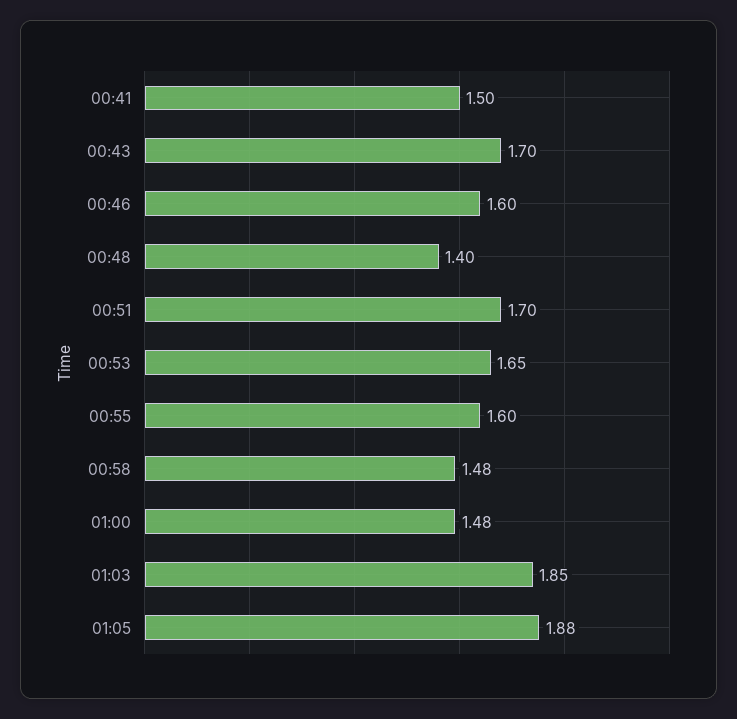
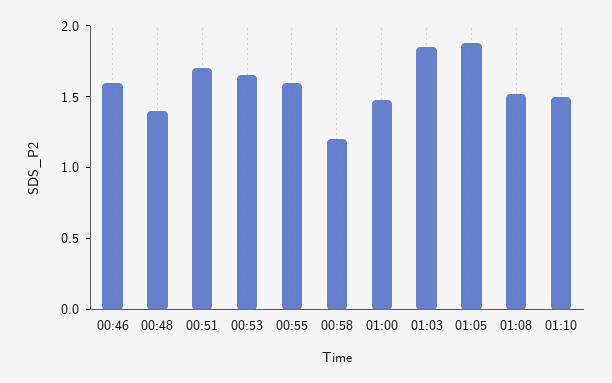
00:41: 1.5 -> none
00:43: 1.7 -> none
00:58: 1.48 -> 1.2
01:08: none -> 1.5
01:10: none -> 1.5

